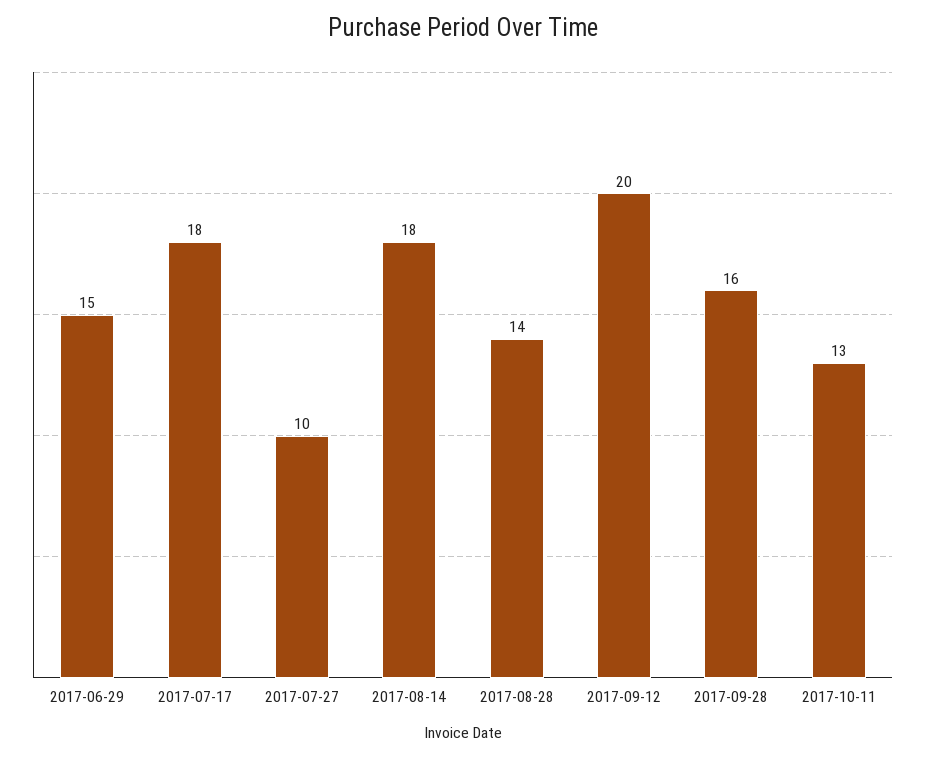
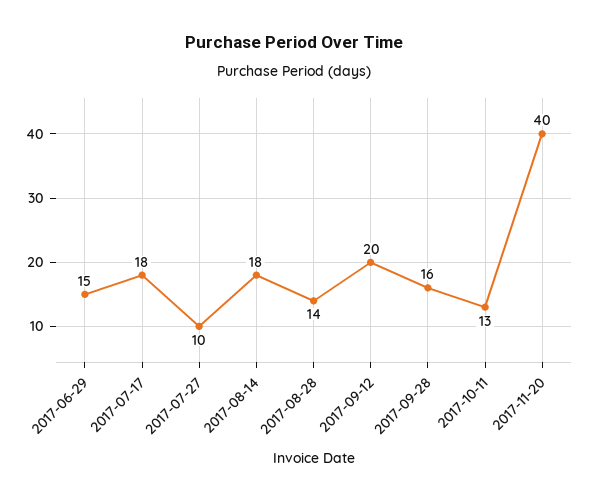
2017-11-20: none -> 40

